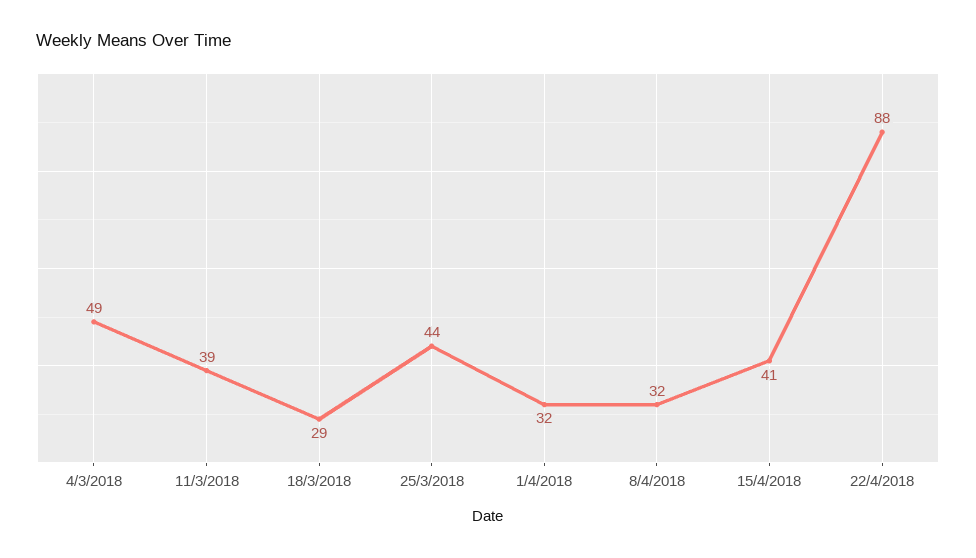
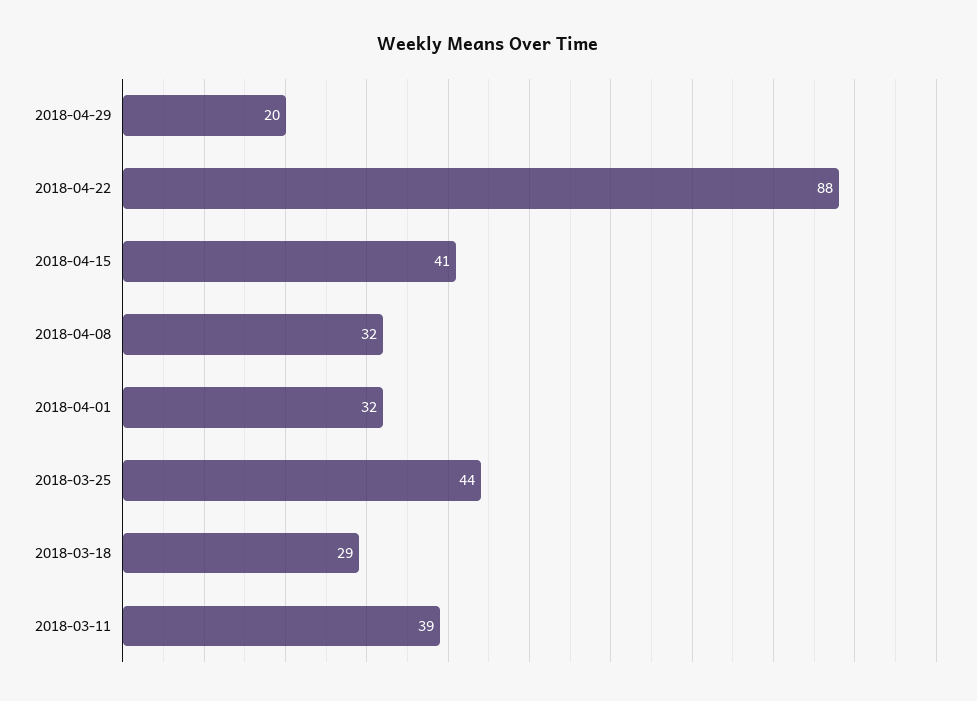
4/3/2018: 49 -> none
2018-04-29: none -> 20

